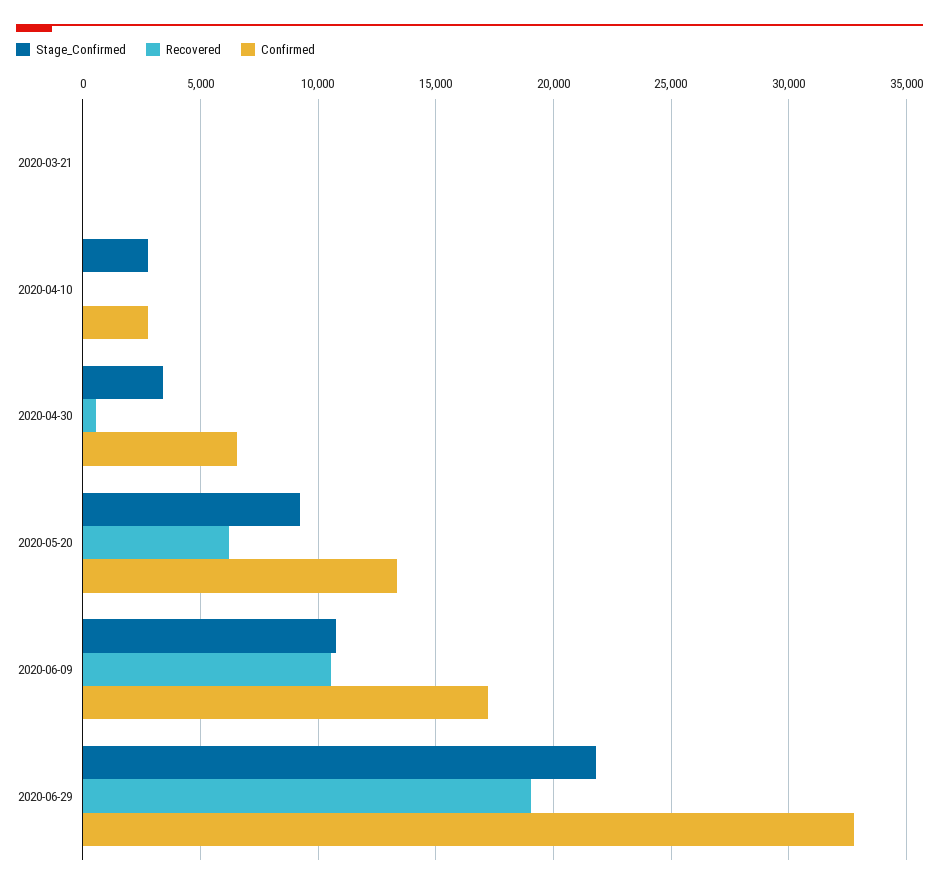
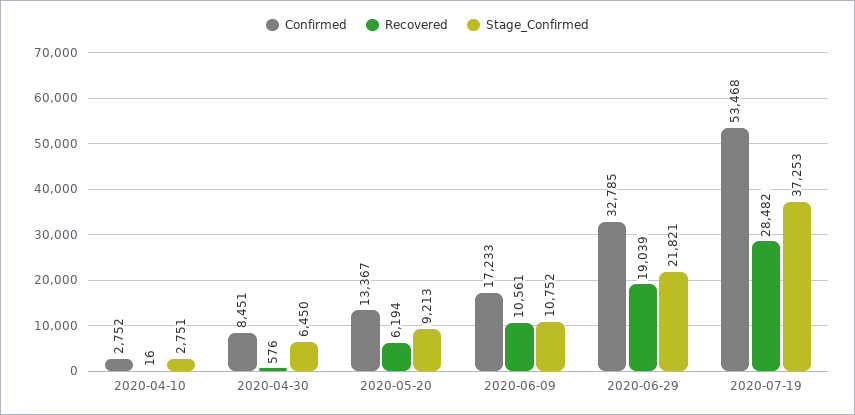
Stage_Confirmed, 2020-03-21: 0 -> none
Recovered, 2020-03-21: 0 -> none
Confirmed, 2020-03-21: 0 -> none
Stage_Confirmed, 2020-04-30: 3500 -> 6450
Confirmed, 2020-04-30: 6500 -> 8451
Confirmed, 2020-07-19: none -> 53468
Recovered, 2020-07-19: none -> 28482
Stage_Confirmed, 2020-07-19: none -> 37253

